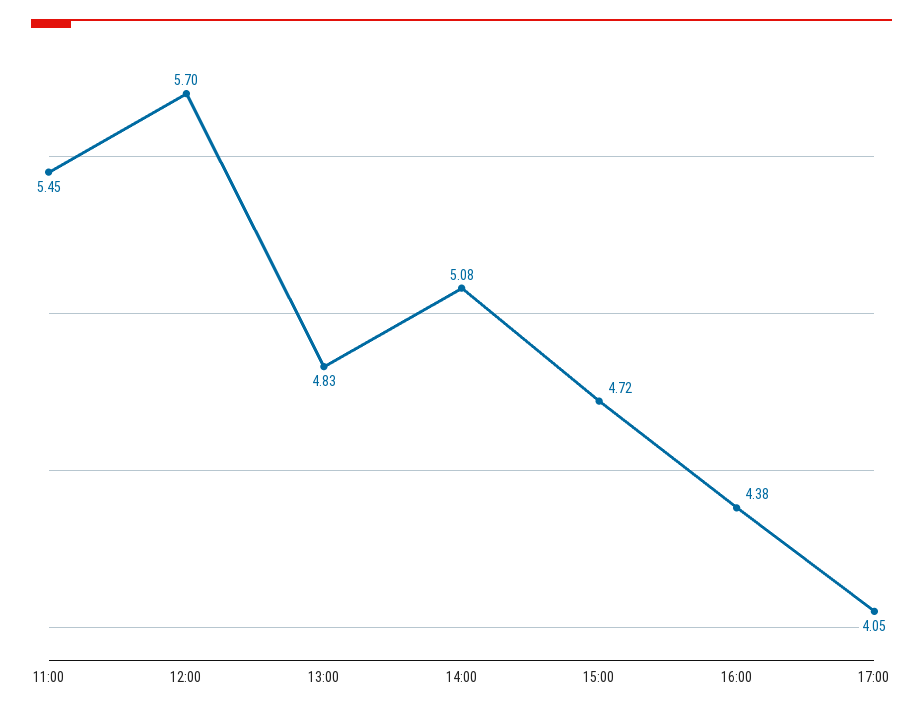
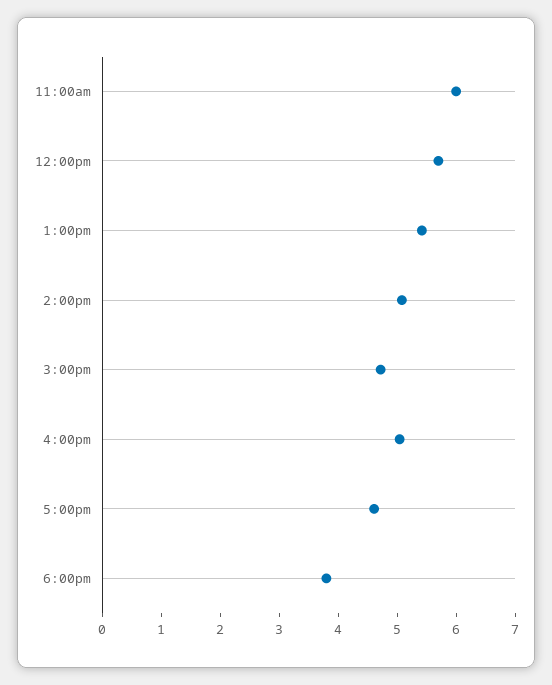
11:00: 5.45 -> 6
13:00: 4.83 -> 5.4
16:00: 4.38 -> 5
17:00: 4.05 -> 4.6
6:00pm: none -> 3.8

